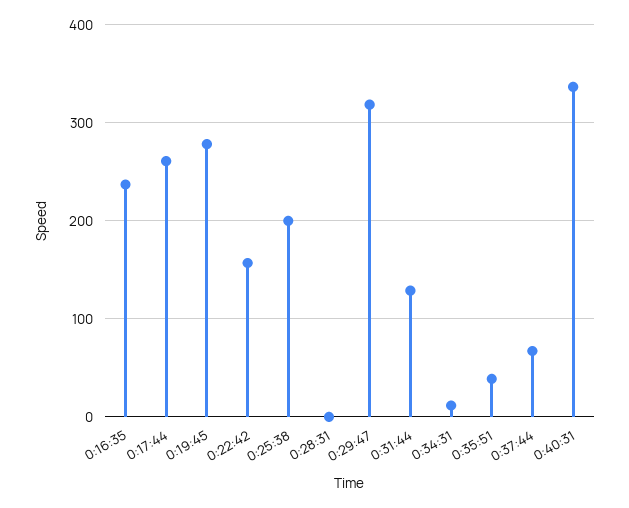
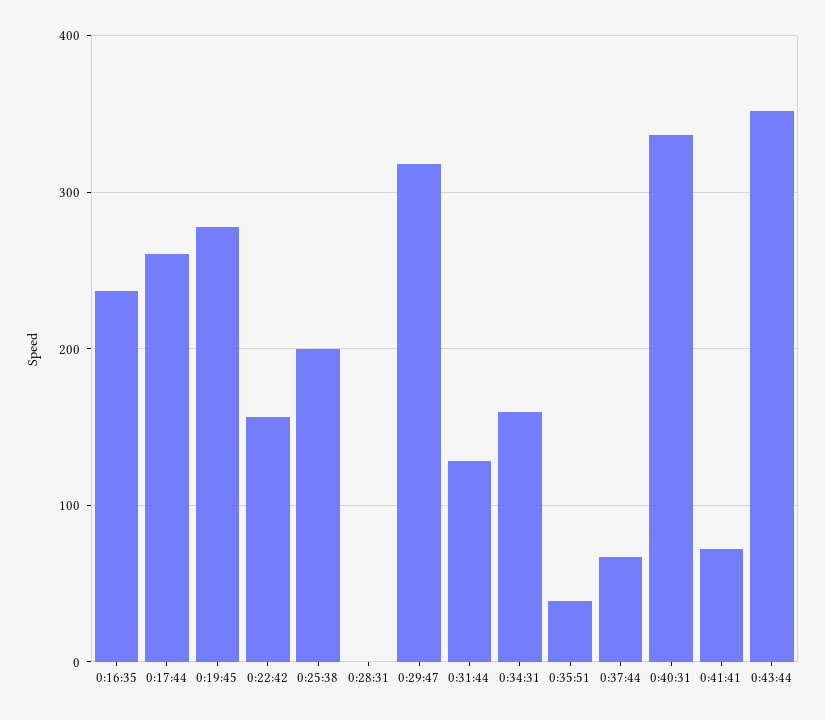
0:34:31: 10 -> 160
0:41:41: none -> 70
0:43:44: none -> 350

